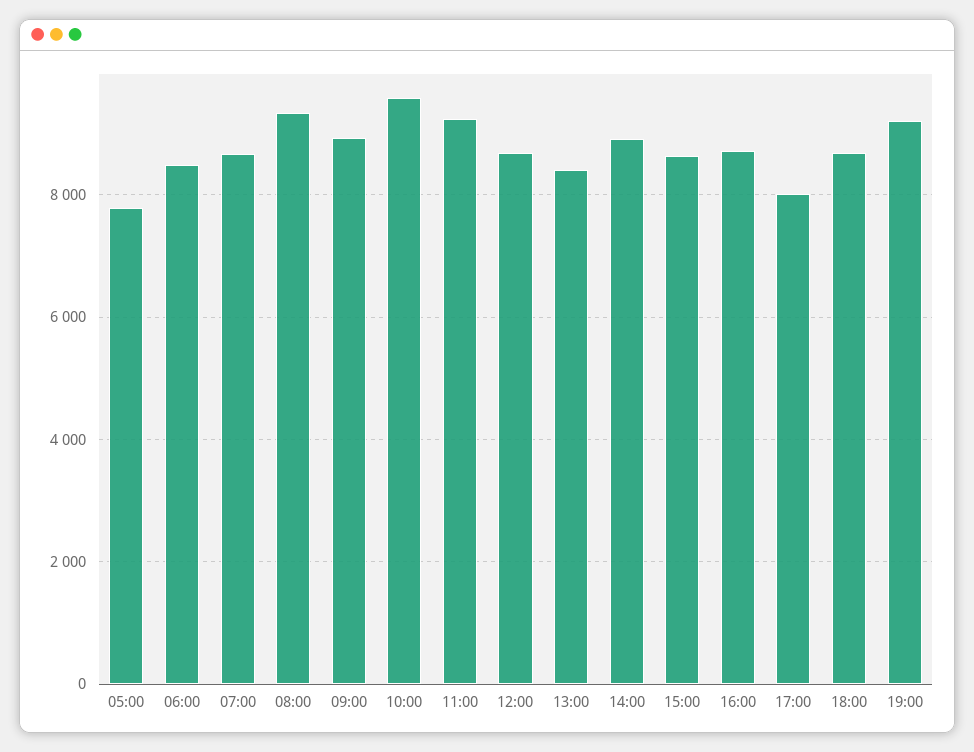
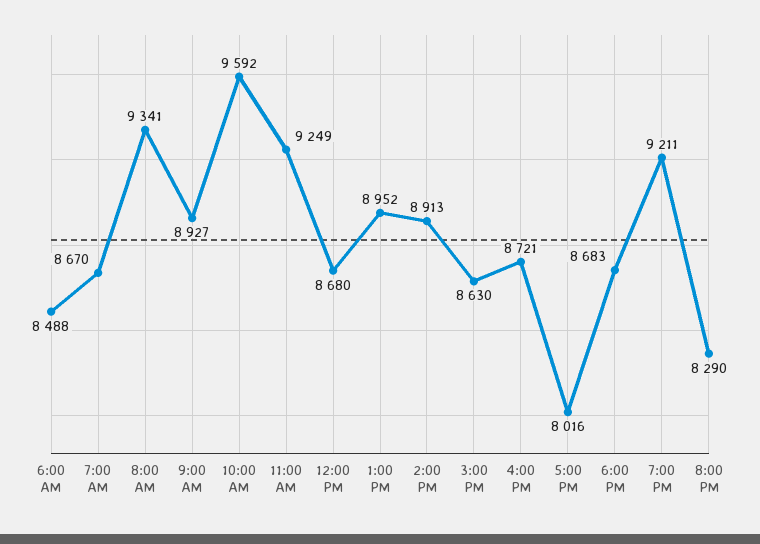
05:00: 7800 -> none
13:00: 8400 -> 8952
8:00 PM: none -> 8290

